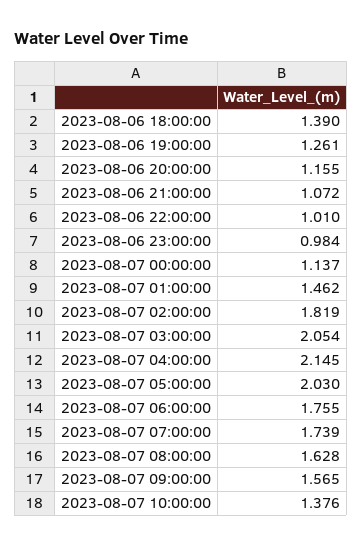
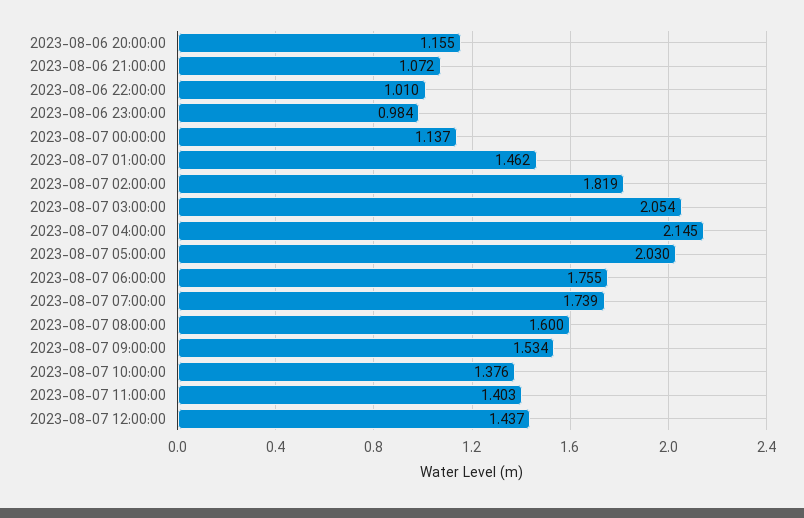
2023-08-06 18:00:00: 1.39 -> none
2023-08-06 19:00:00: 1.261 -> none
2023-08-07 08:00:00: 1.628 -> 1.6
2023-08-07 09:00:00: 1.565 -> 1.534
2023-08-07 11:00:00: none -> 1.403
2023-08-07 12:00:00: none -> 1.437

